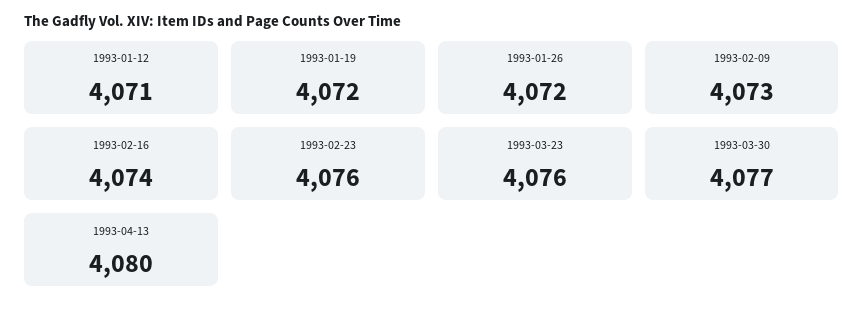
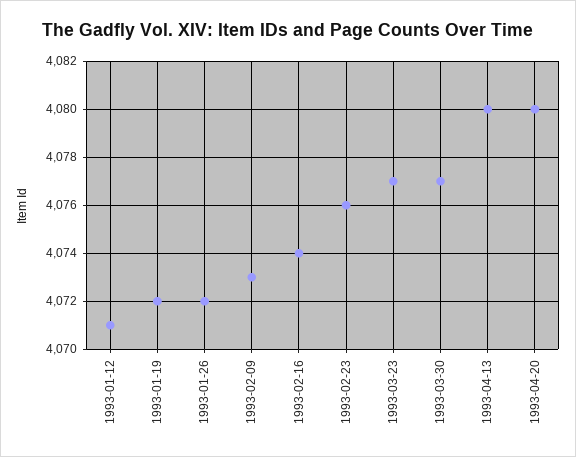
1993-03-23: 4076 -> 4077
1993-04-20: none -> 4080

